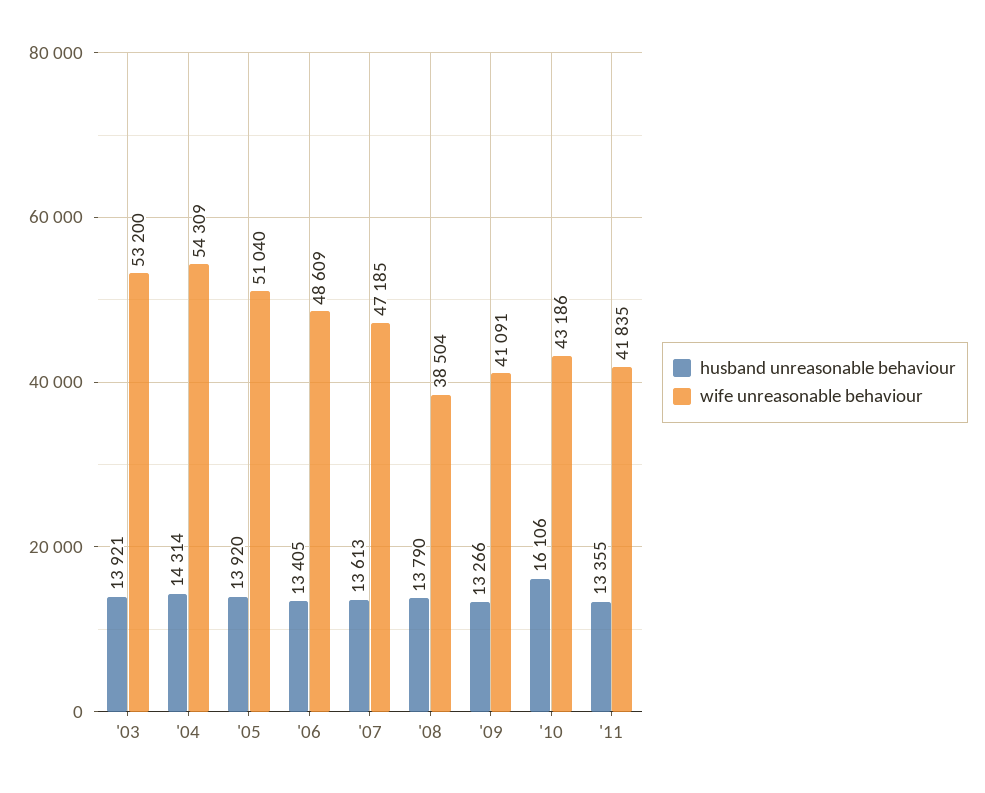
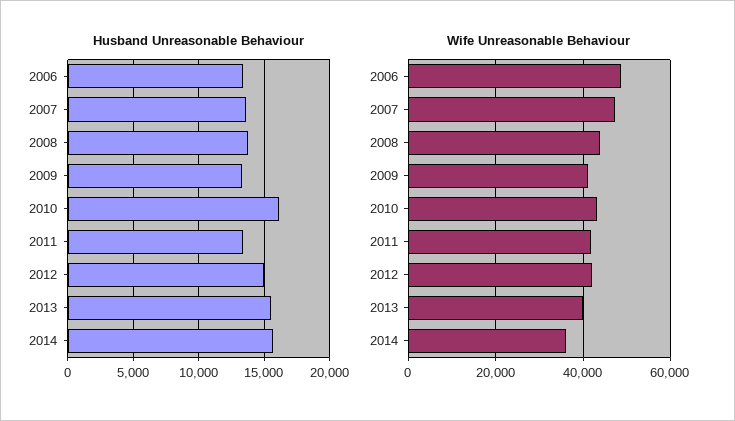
husband unreasonable behaviour, '03: 13921 -> none
wife unreasonable behaviour, '03: 53200 -> none
husband unreasonable behaviour, '04: 14314 -> none
wife unreasonable behaviour, '04: 54309 -> none
husband unreasonable behaviour, '05: 13920 -> none
wife unreasonable behaviour, '05: 51040 -> none
wife unreasonable behaviour, '08: 38504 -> 44000
husband unreasonable behaviour, 2012: none -> 15000
husband unreasonable behaviour, 2013: none -> 15500
husband unreasonable behaviour, 2014: none -> 15500
wife unreasonable behaviour, 2012: none -> 42000
wife unreasonable behaviour, 2013: none -> 40000
wife unreasonable behaviour, 2014: none -> 36000

